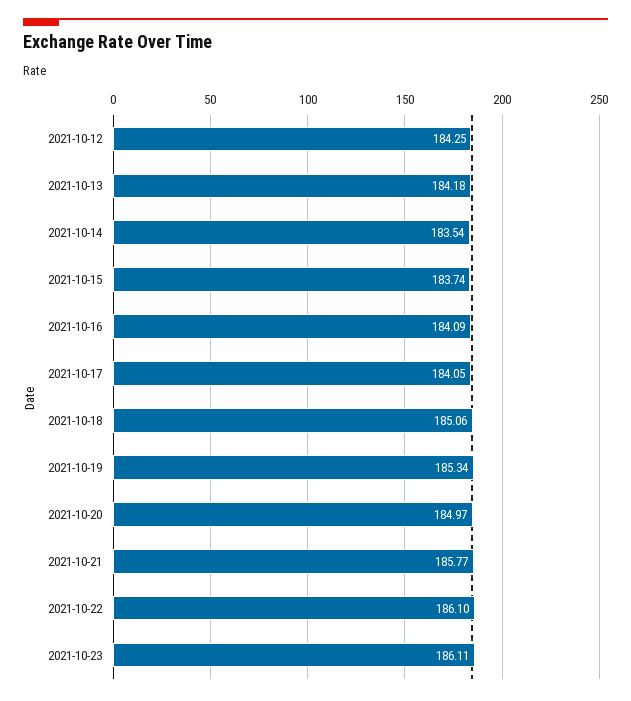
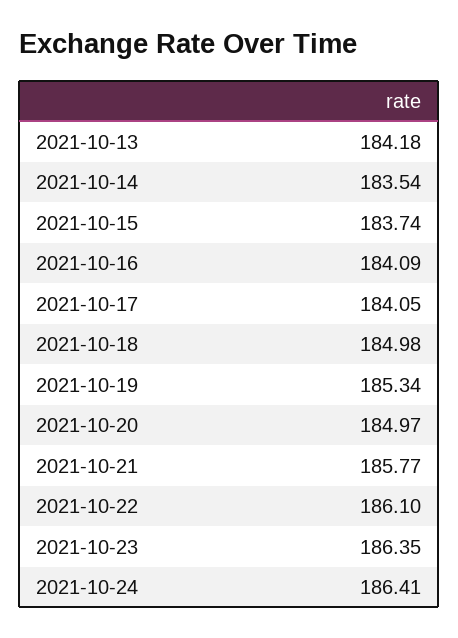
2021-10-12: 184.25 -> none
2021-10-18: 185.06 -> 184.98
2021-10-23: 186.11 -> 186.35
2021-10-24: none -> 186.41

